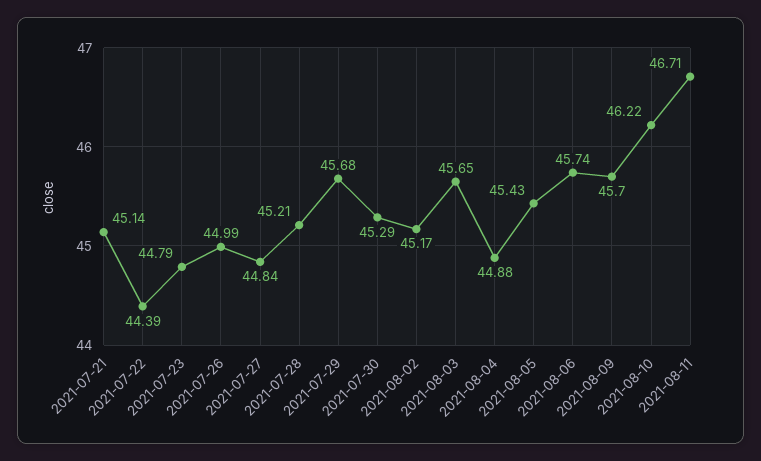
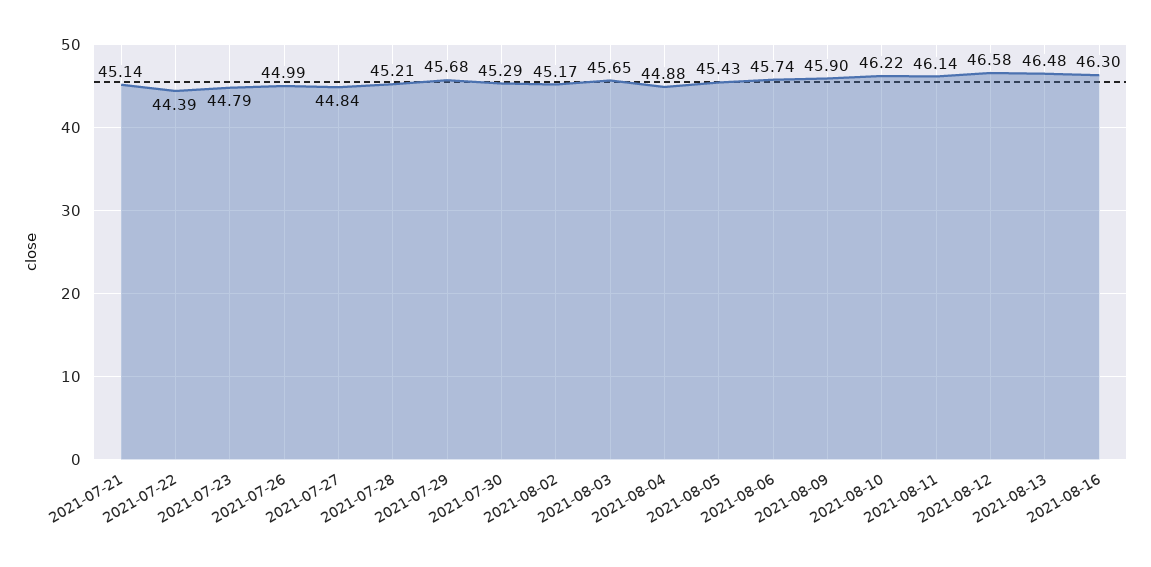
2021-08-09: 45.7 -> 45.9
2021-08-11: 46.71 -> 46.14
2021-08-12: none -> 46.58
2021-08-13: none -> 46.48
2021-08-16: none -> 46.3

